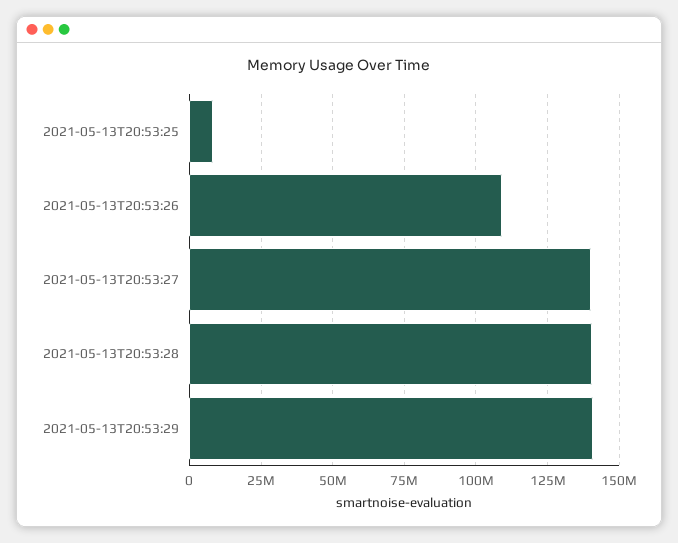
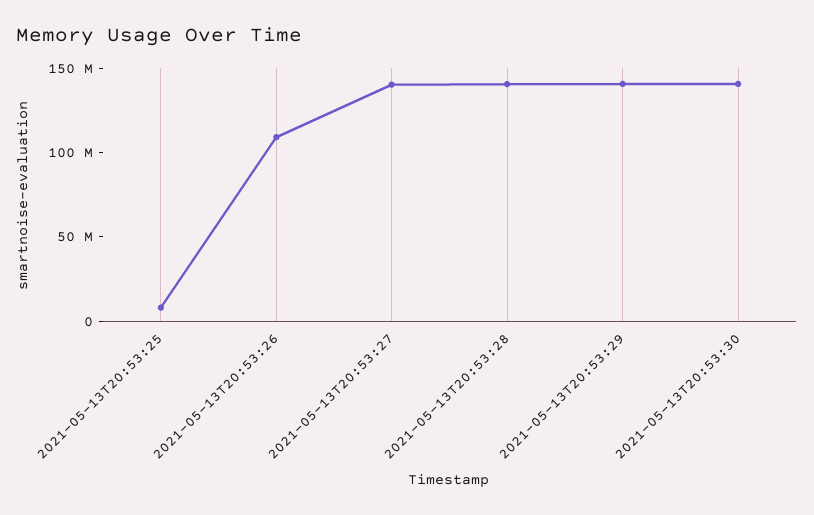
2021-05-13T20:53:30: none -> 140000000

